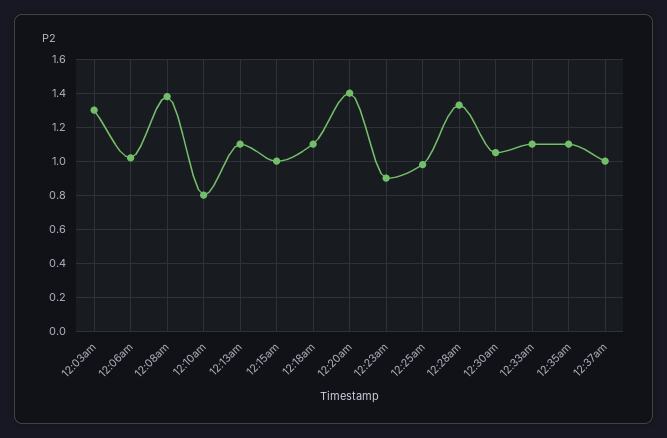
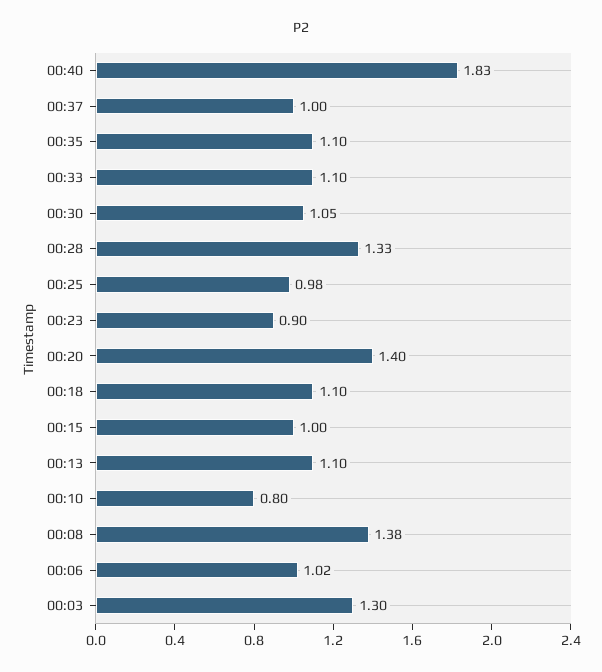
00:40: none -> 1.83

